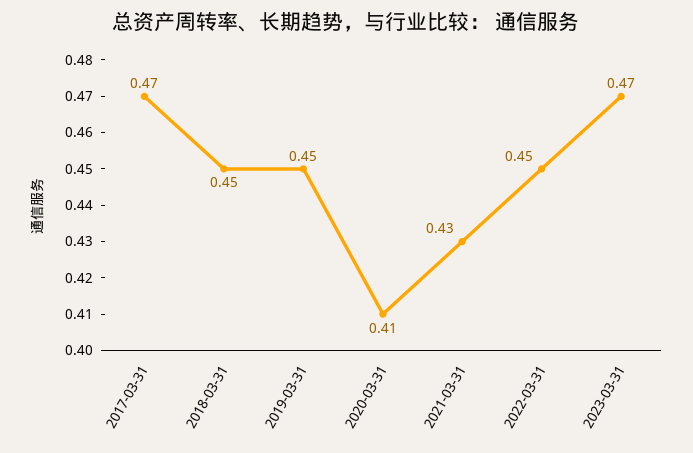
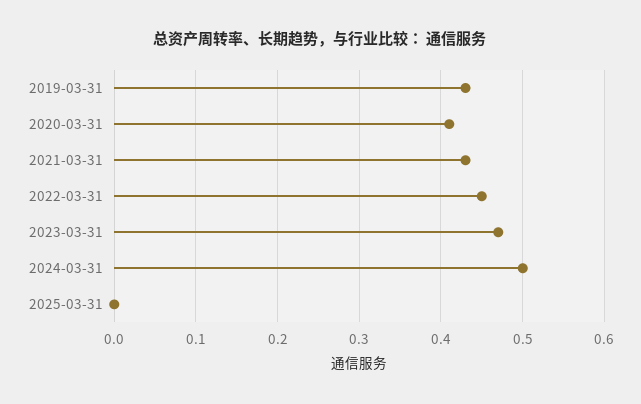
2017-03-31: 0.47 -> none
2018-03-31: 0.45 -> none
2019-03-31: 0.45 -> 0.43
2024-03-31: none -> 0.5
2025-03-31: none -> 0

